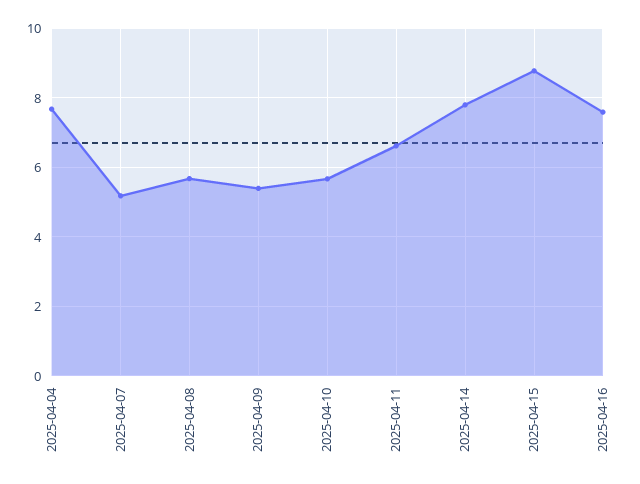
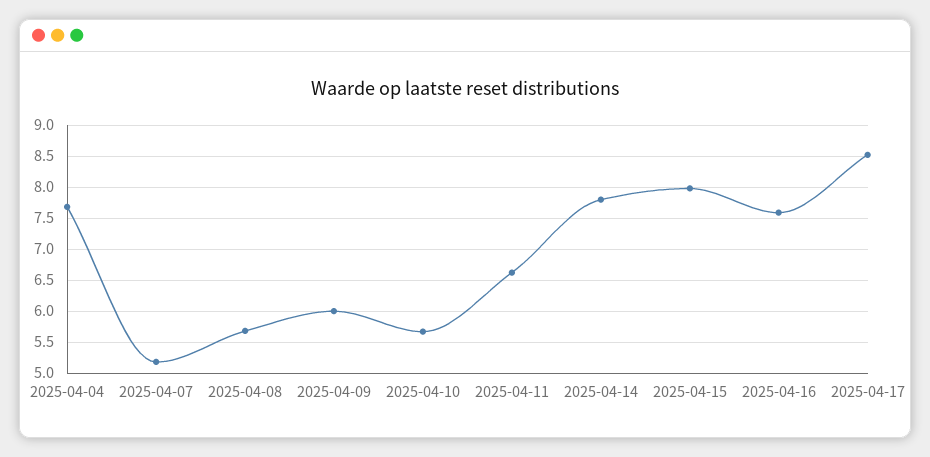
2025-04-09: 5.4 -> 6
2025-04-15: 8.8 -> 8
2025-04-17: none -> 8.5

